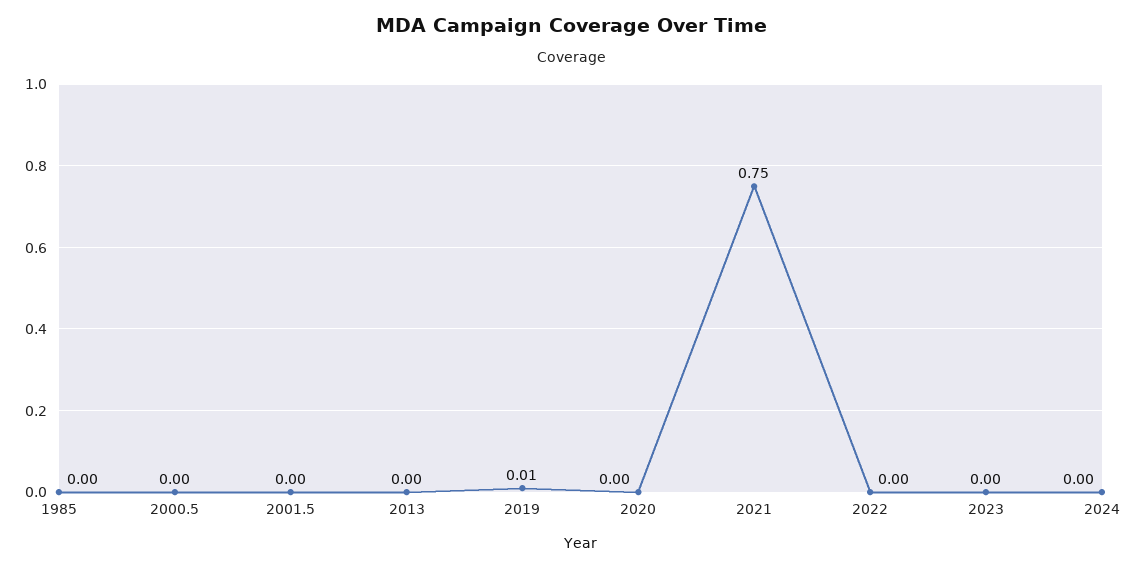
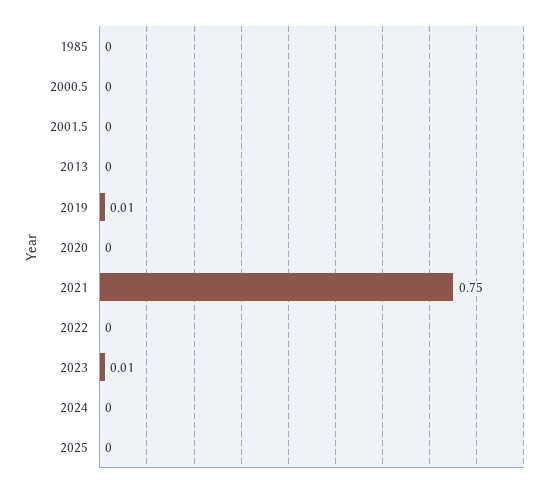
2023: 0 -> 0.01
2025: none -> 0

